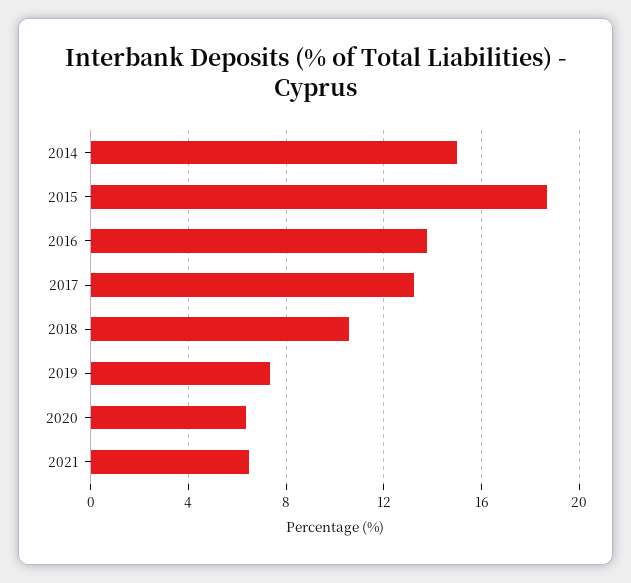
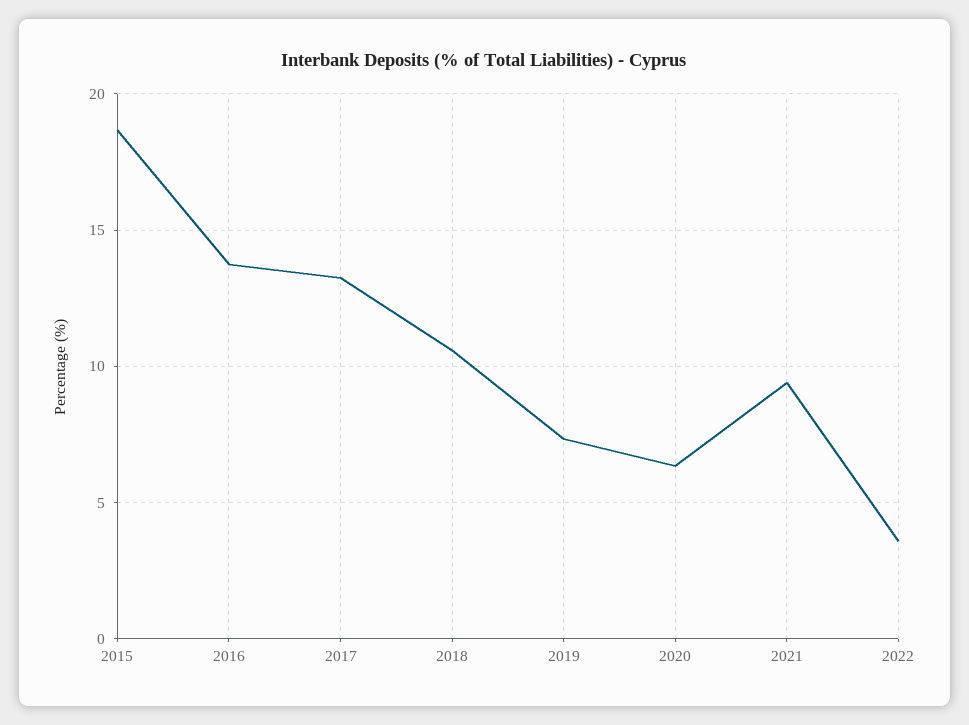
2014: 15 -> none
2021: 6.5 -> 9.5
2022: none -> 3.5

